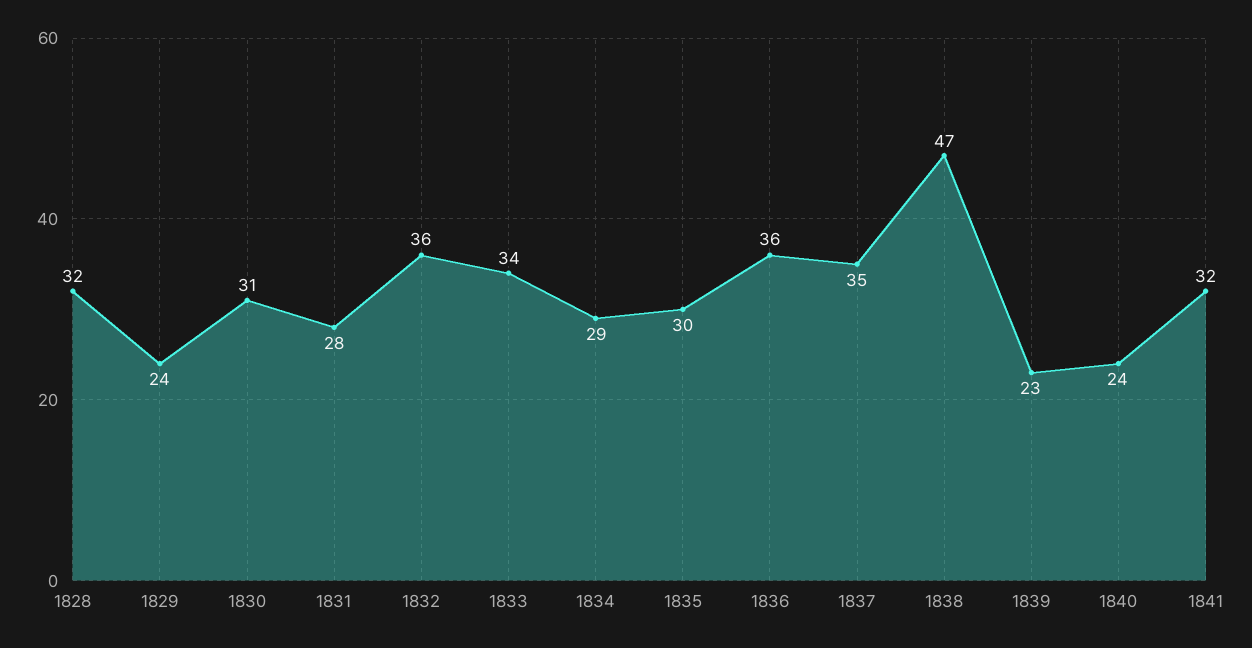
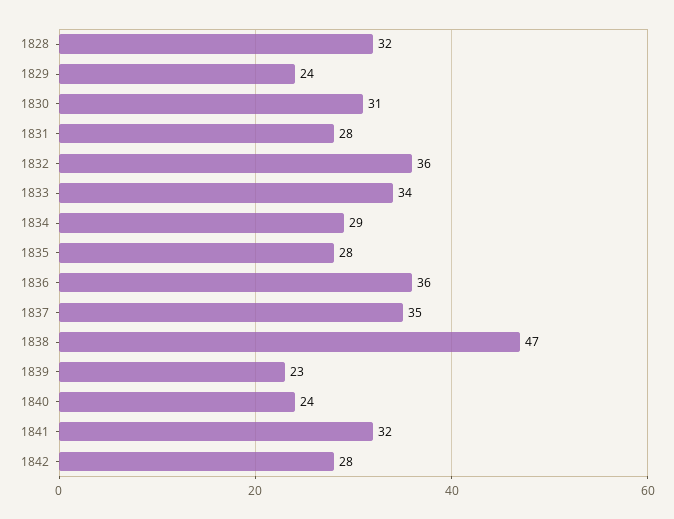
1835: 30 -> 28
1842: none -> 28

